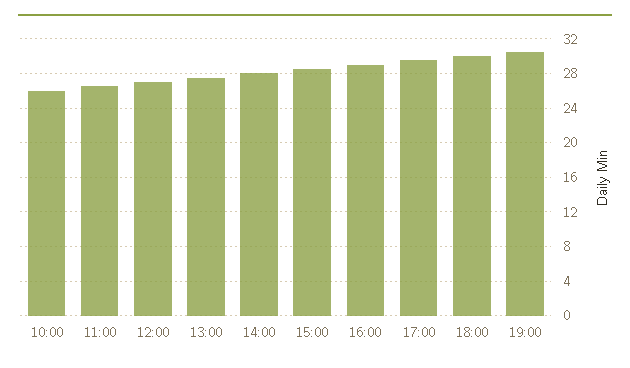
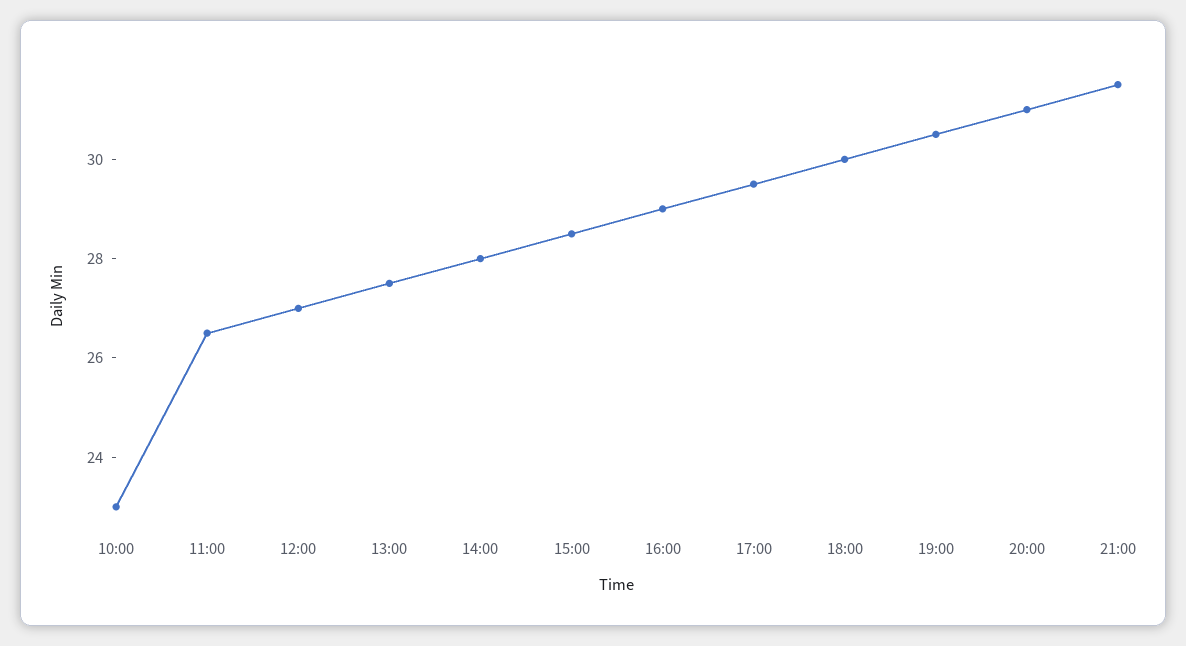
10:00: 26 -> 23
20:00: none -> 31
21:00: none -> 31.5

